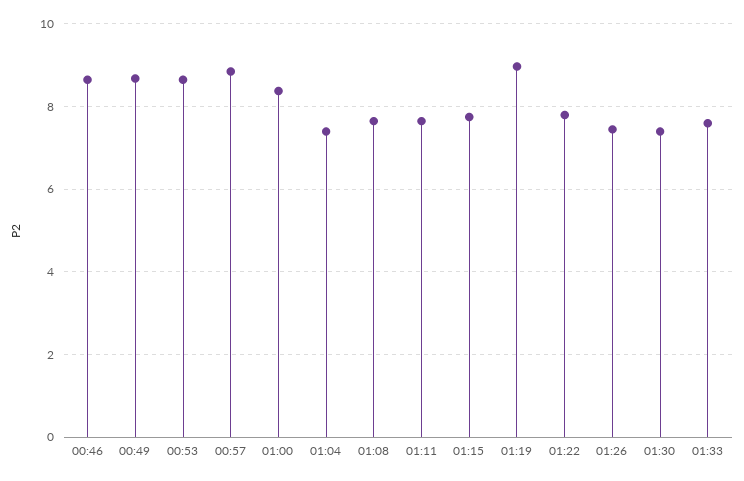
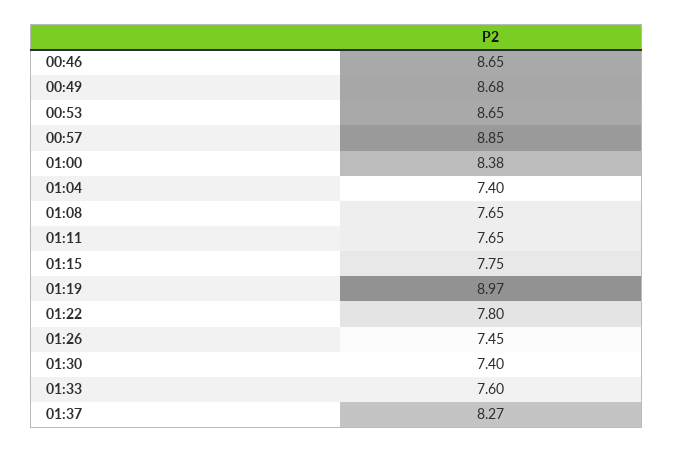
01:37: none -> 8.27

